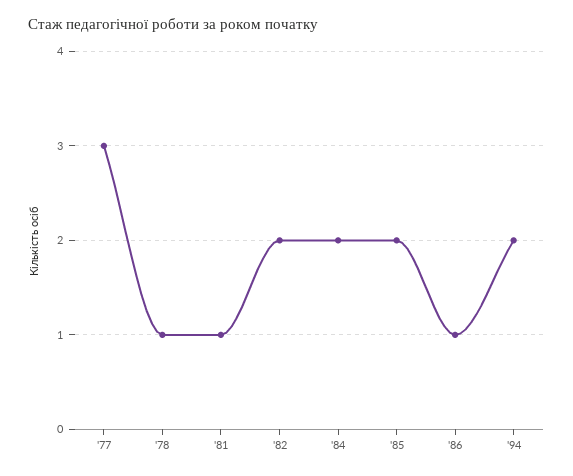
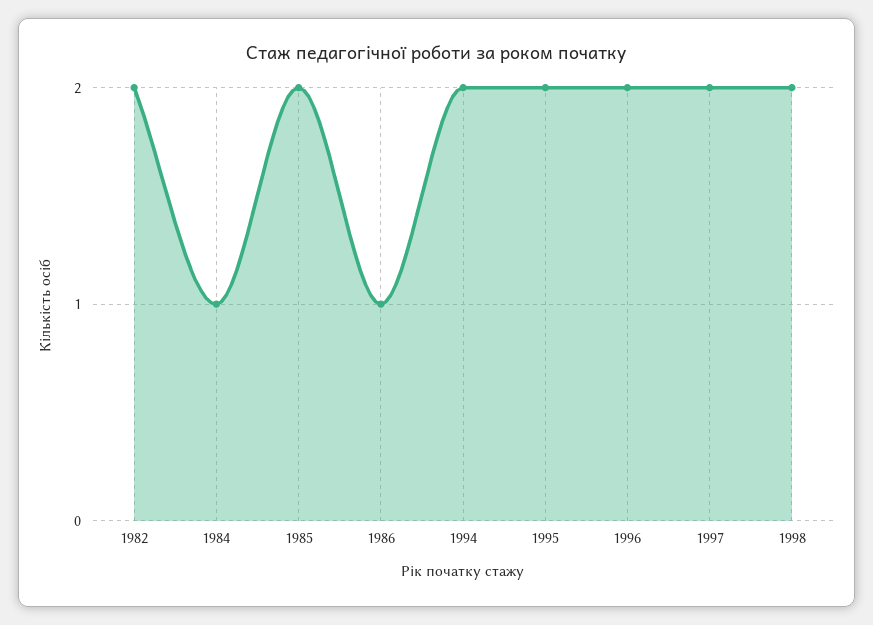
'77: 3 -> none
'78: 1 -> none
'81: 1 -> none
'84: 2 -> 1
1995: none -> 2
1996: none -> 2
1997: none -> 2
1998: none -> 2

